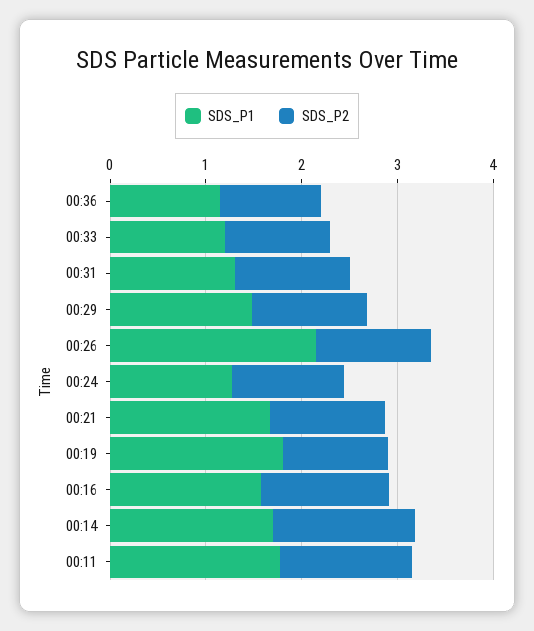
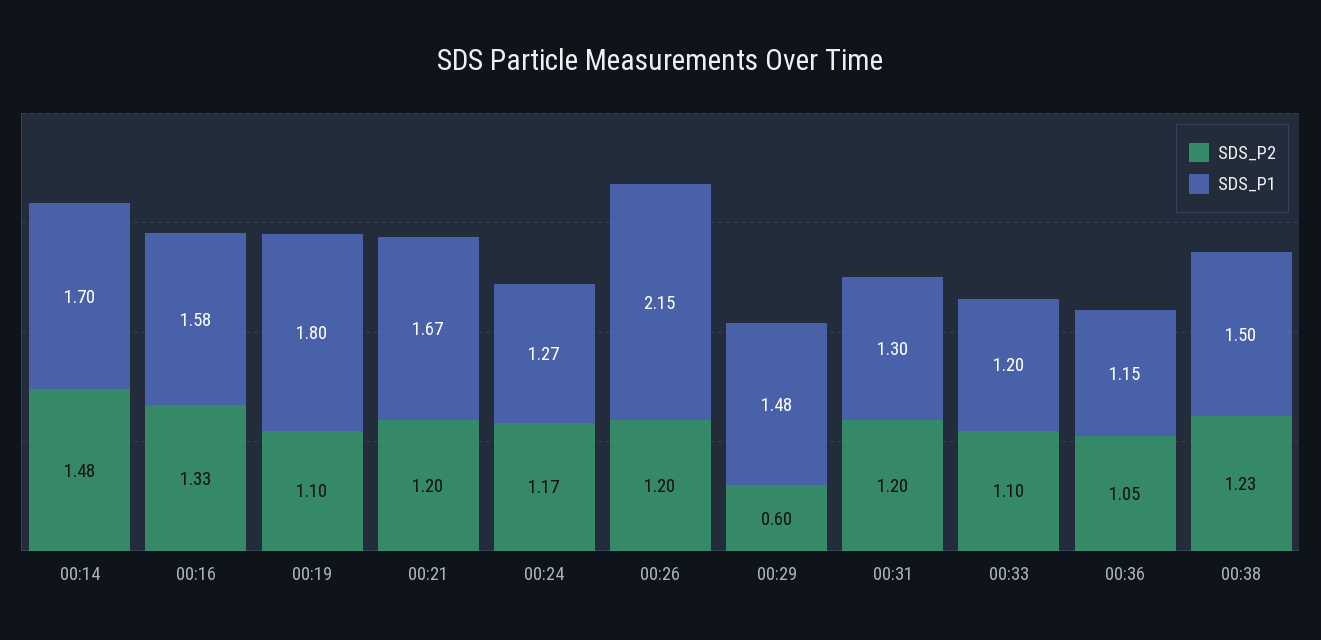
SDS_P2, 00:29: 1.2 -> 0.6
SDS_P1, 00:11: 1.8 -> none
SDS_P2, 00:11: 1.4 -> none
SDS_P2, 00:38: none -> 1.23
SDS_P1, 00:38: none -> 1.5

